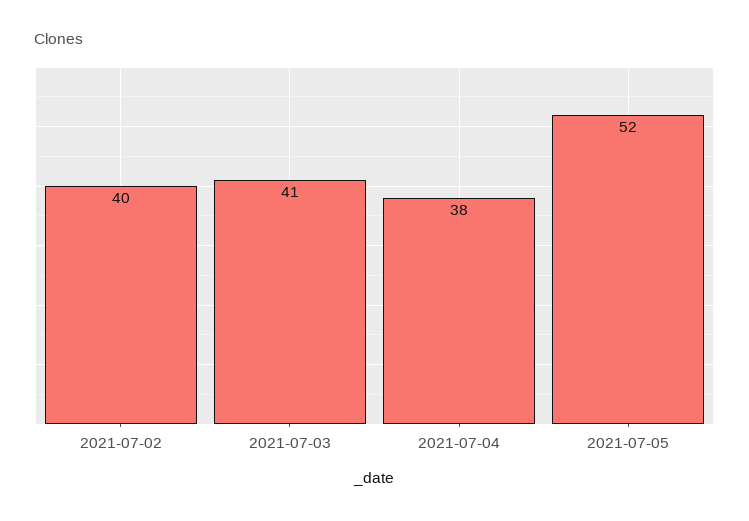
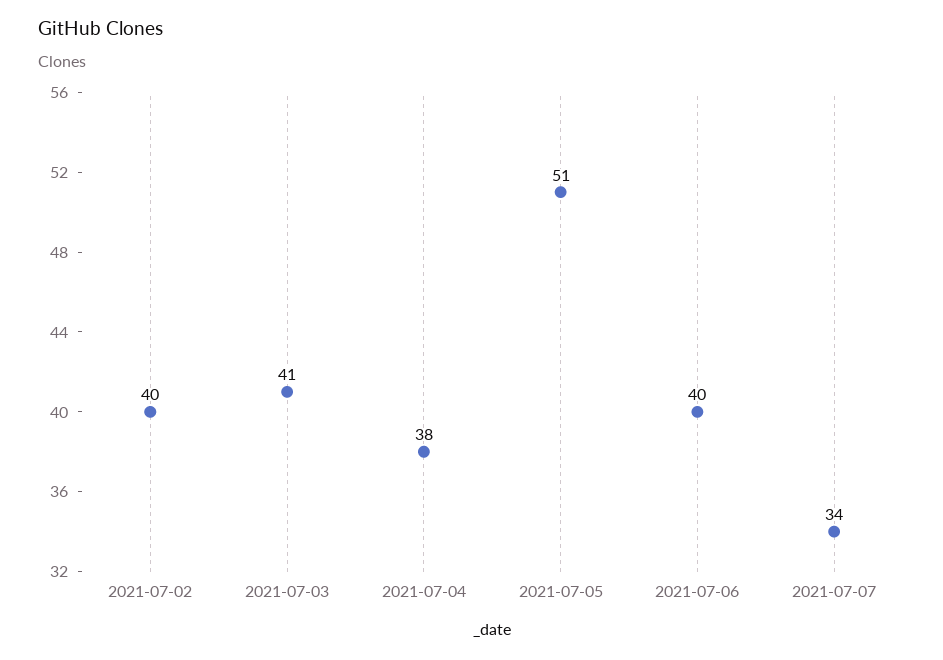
2021-07-05: 52 -> 51
2021-07-06: none -> 40
2021-07-07: none -> 34

